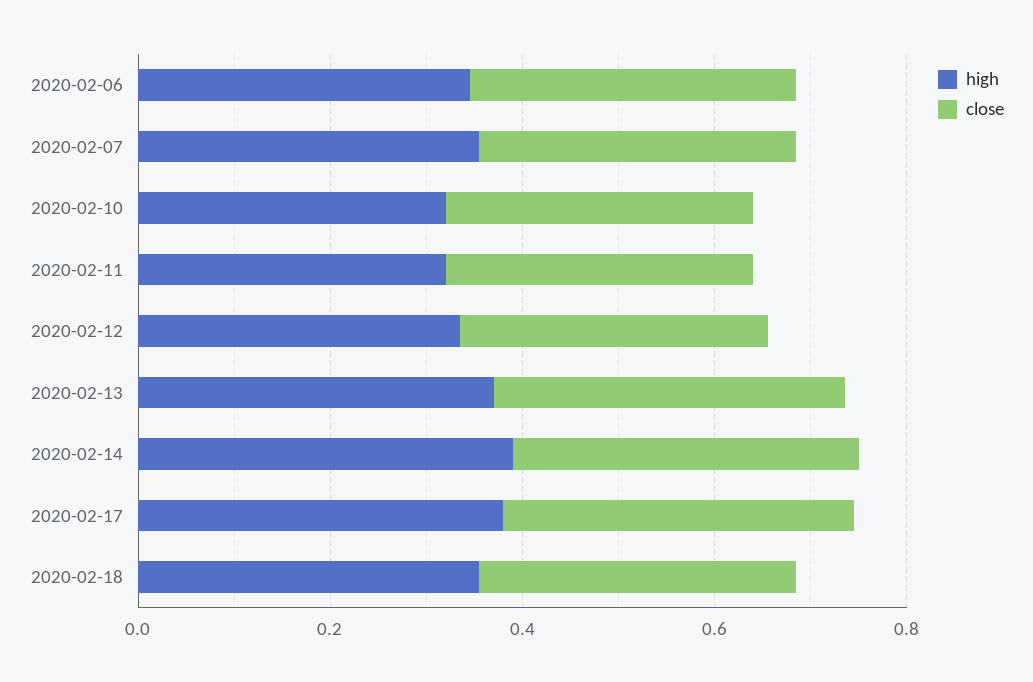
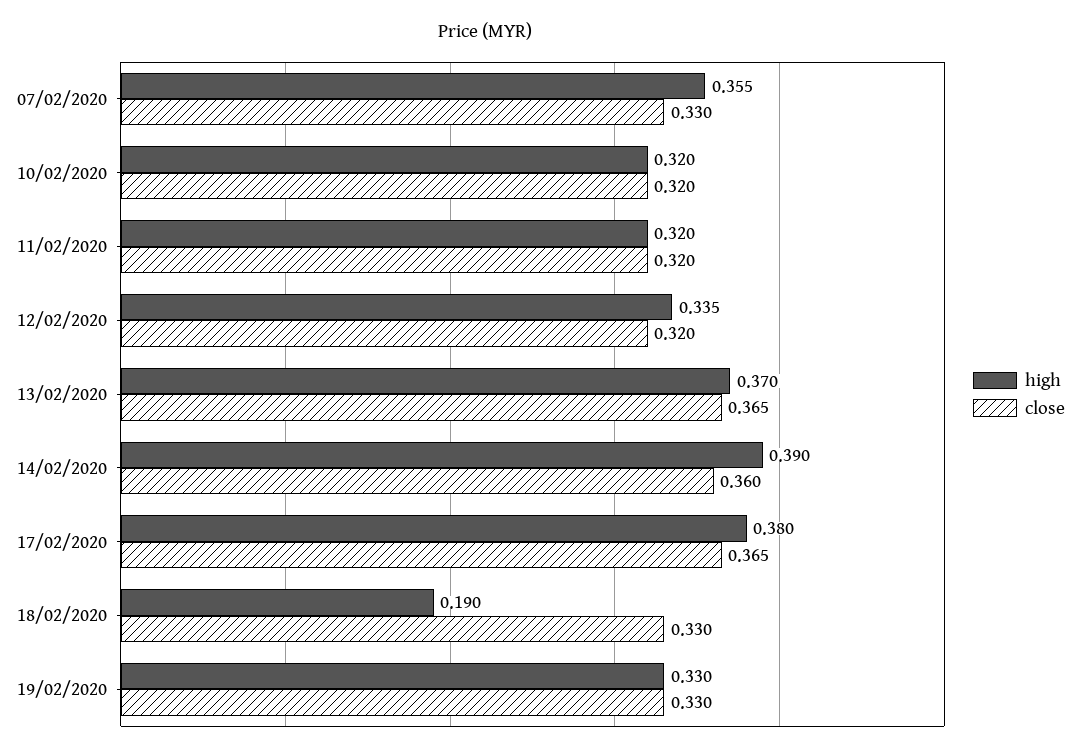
high, 2020-02-06: 0.35 -> none
close, 2020-02-06: 0.35 -> none
high, 2020-02-18: 0.35 -> 0.19
high, 19/02/2020: none -> 0.33
close, 19/02/2020: none -> 0.33

